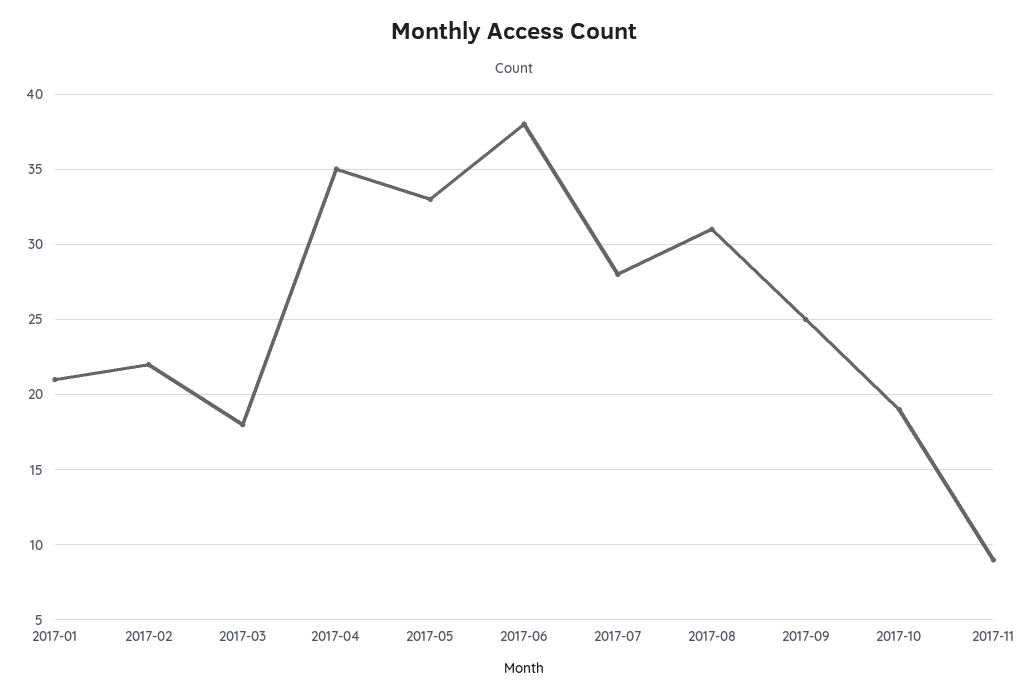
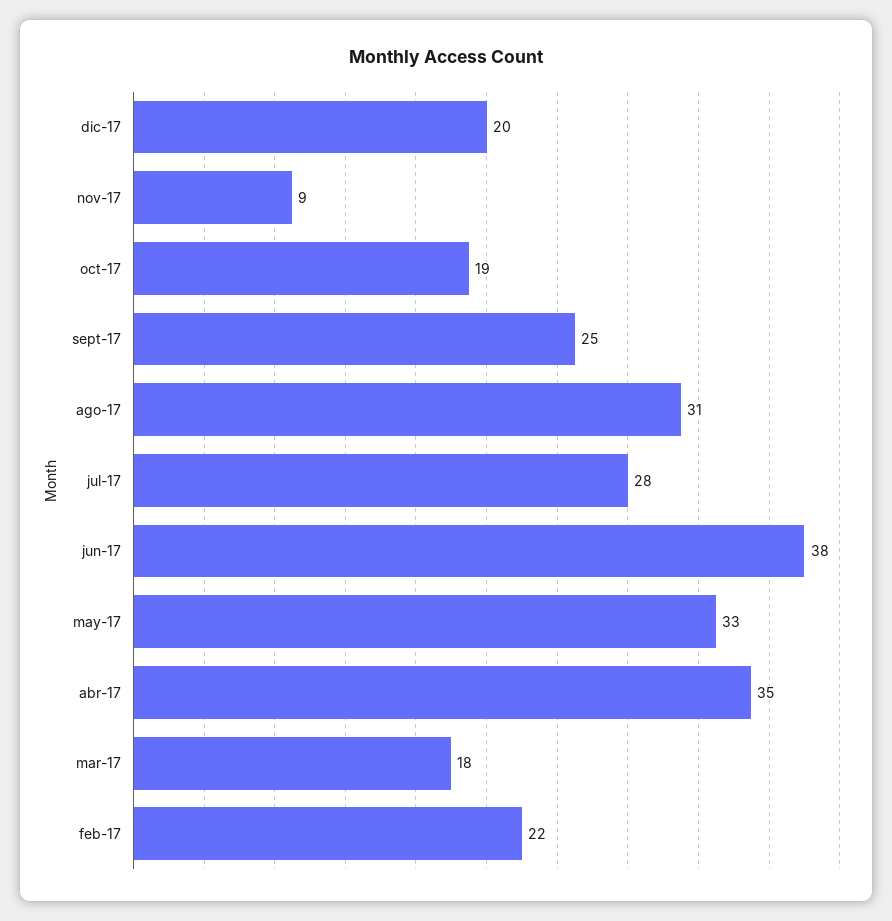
2017-01: 21 -> none
dic-17: none -> 20

